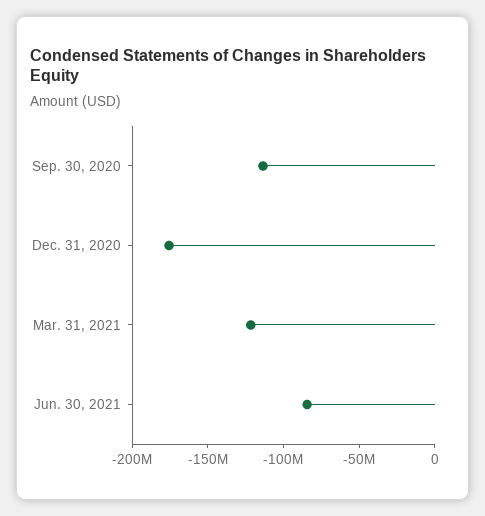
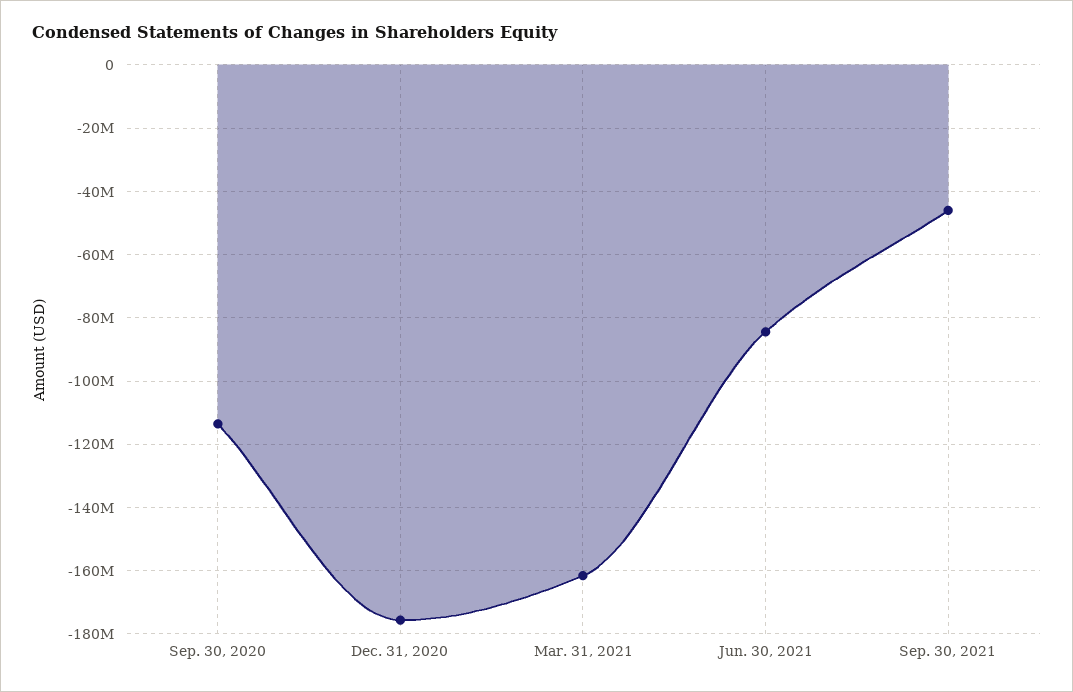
Mar. 31, 2021: -120000000 -> -162000000
Sep. 30, 2021: none -> -46000000

